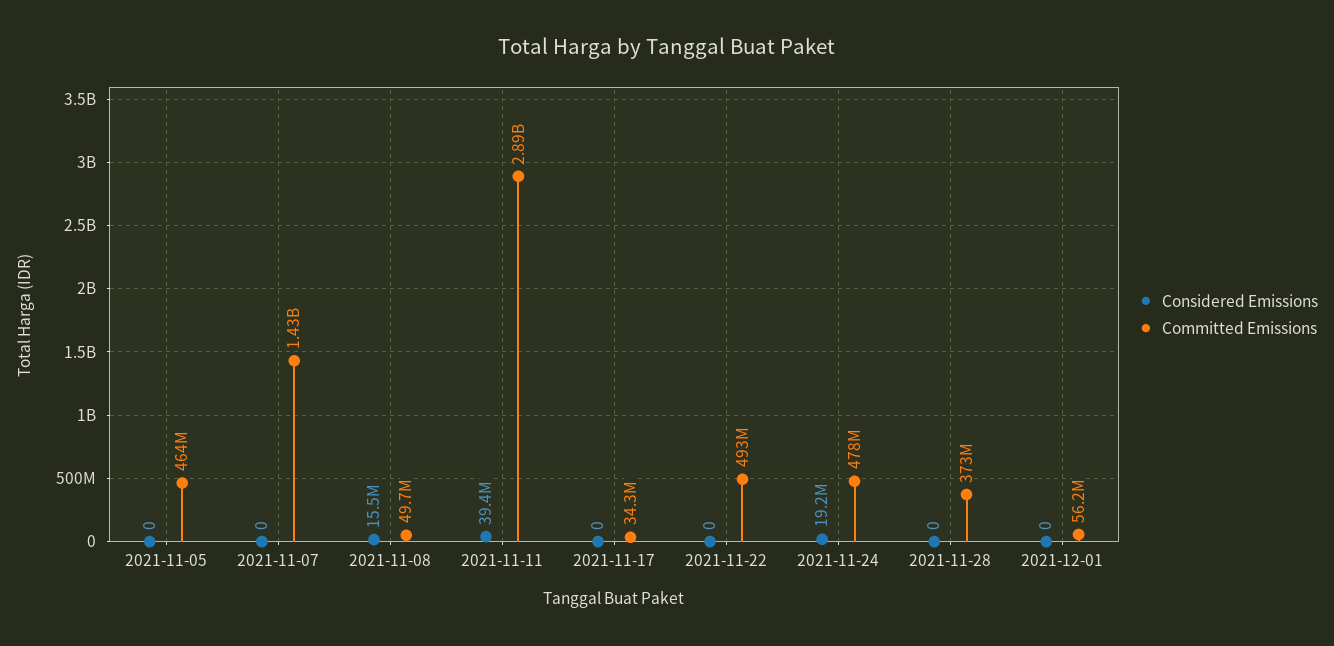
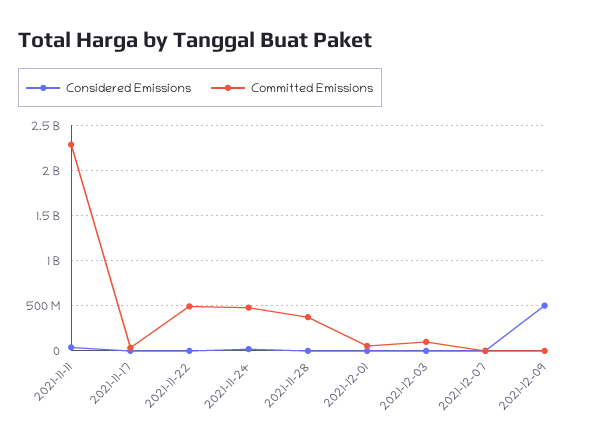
Considered Emissions, 2021-11-05: 0 -> none
Committed Emissions, 2021-11-05: 464000000 -> none
Considered Emissions, 2021-11-07: 0 -> none
Committed Emissions, 2021-11-07: 1430000000 -> none
Considered Emissions, 2021-11-08: 15500000 -> none
Committed Emissions, 2021-11-08: 49700000 -> none
Committed Emissions, 2021-11-11: 2890000000 -> 2300000000
Considered Emissions, 2021-12-03: none -> 0
Committed Emissions, 2021-12-03: none -> 100000000
Considered Emissions, 2021-12-07: none -> 0
Committed Emissions, 2021-12-07: none -> 0
Considered Emissions, 2021-12-09: none -> 500000000
Committed Emissions, 2021-12-09: none -> 0

